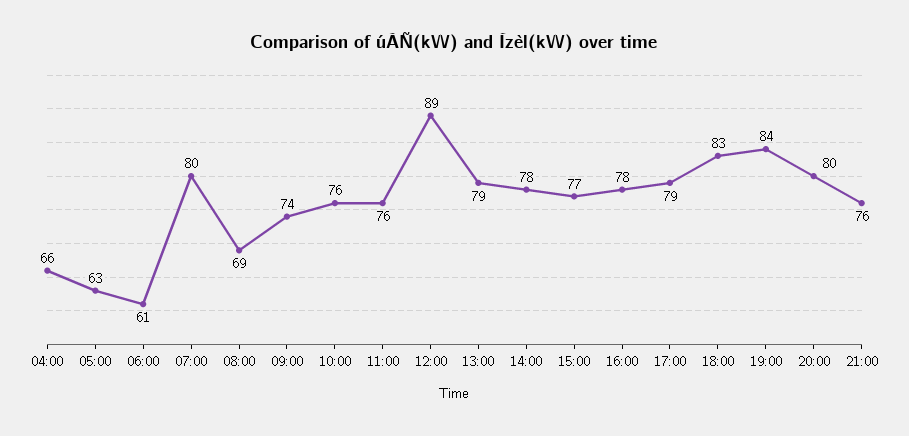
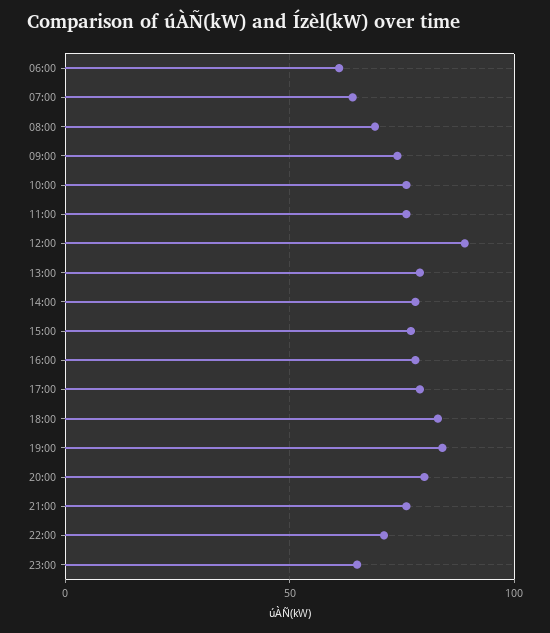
04:00: 66 -> none
05:00: 63 -> none
07:00: 80 -> 65
22:00: none -> 70
23:00: none -> 65

